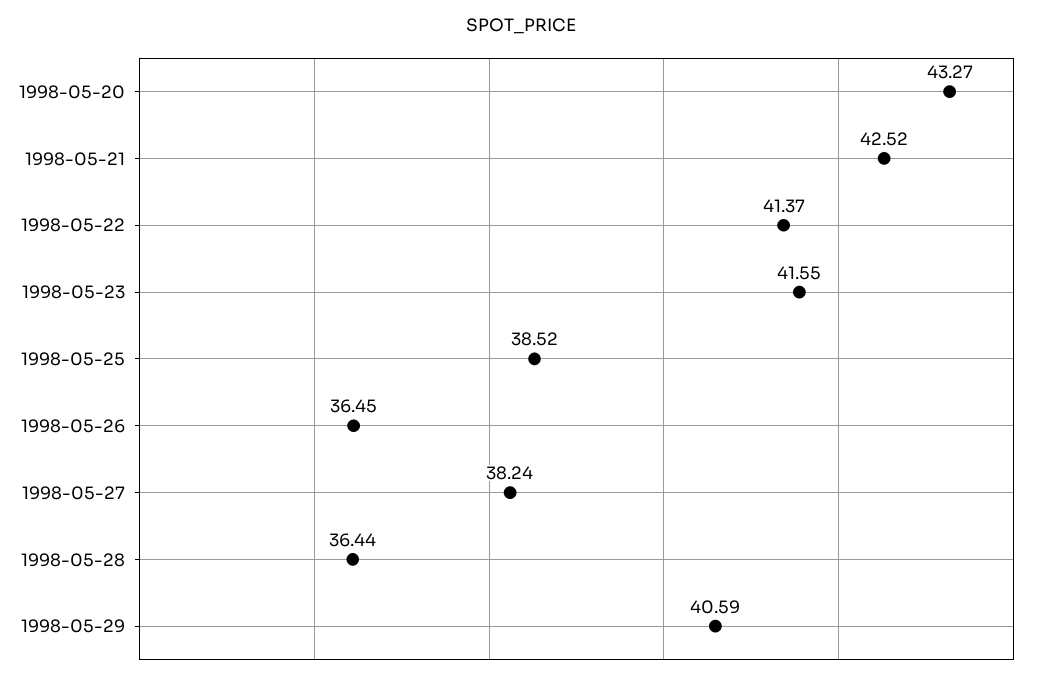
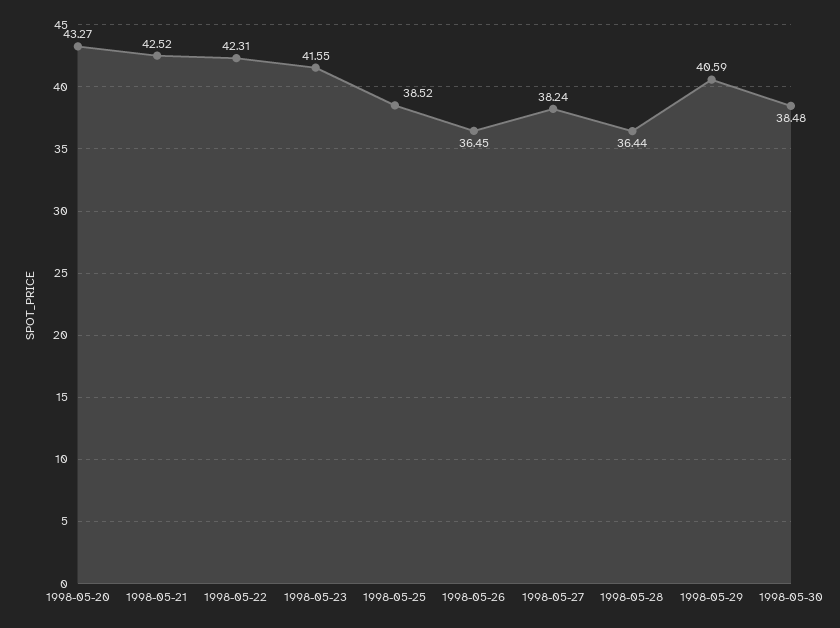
1998-05-22: 41.37 -> 42.31
1998-05-30: none -> 38.48

